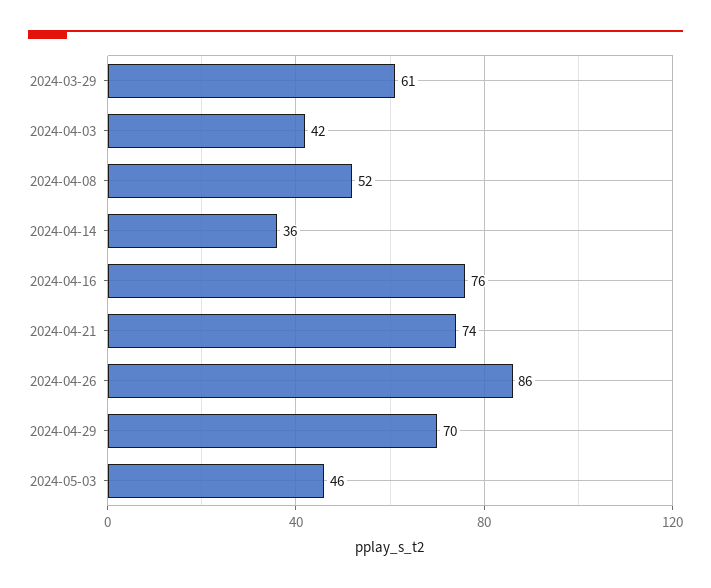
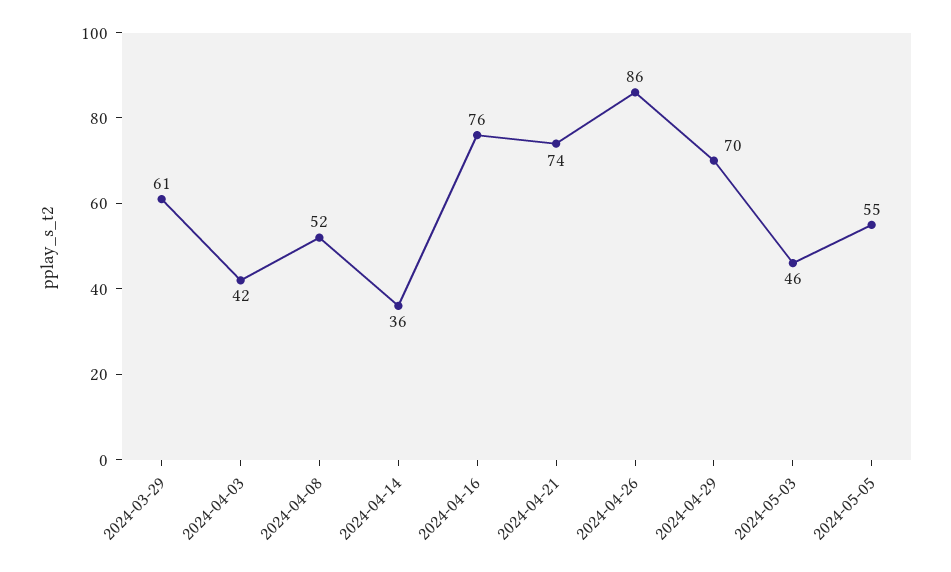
2024-05-05: none -> 55

